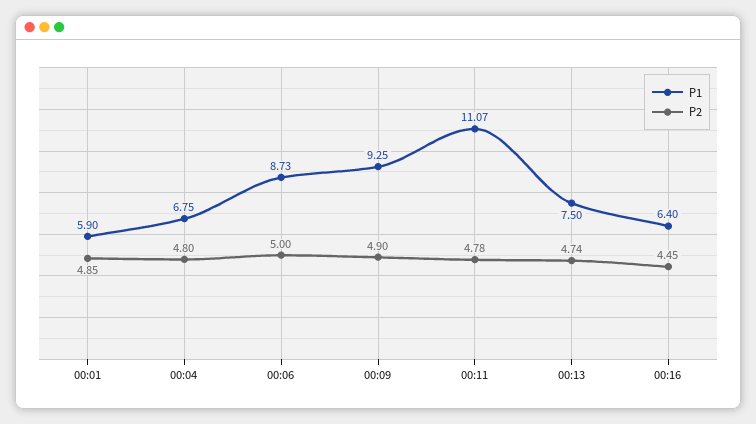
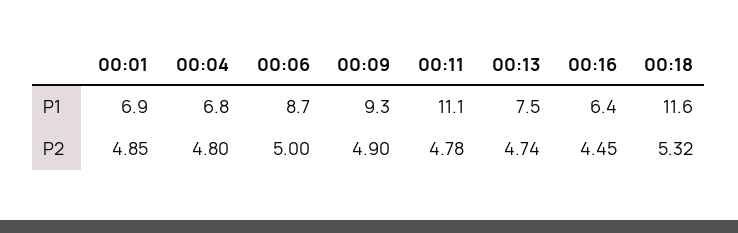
P1, 00:01: 5.9 -> 6.9
P1, 00:18: none -> 11.6
P2, 00:18: none -> 5.32

